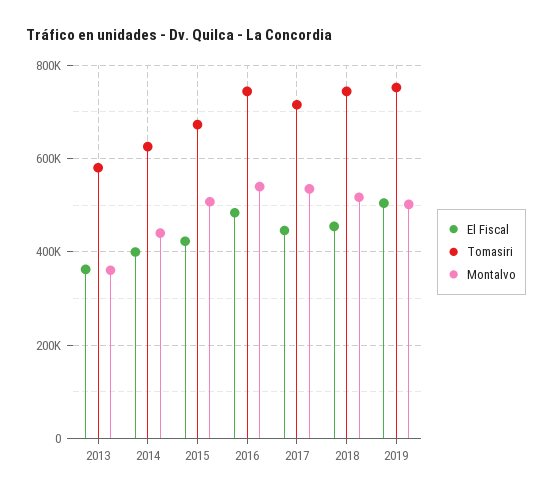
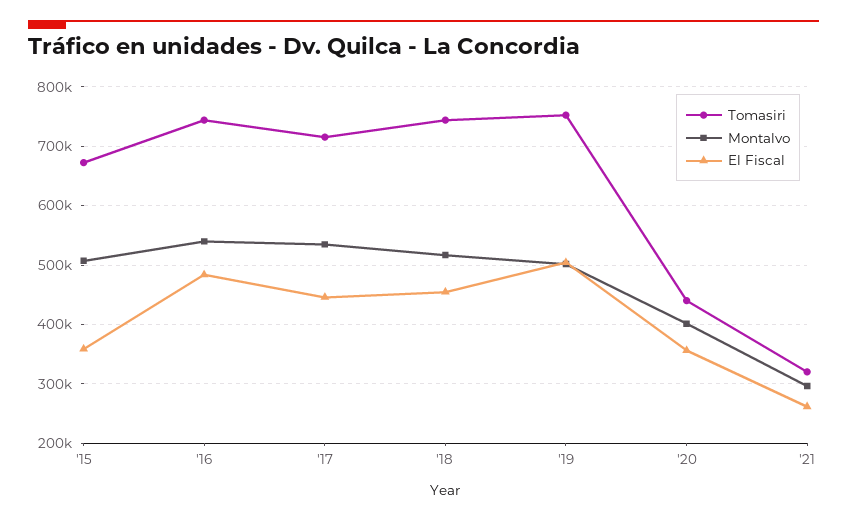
El Fiscal, 2013: 360000 -> none
Tomasiri, 2013: 580000 -> none
Montalvo, 2013: 360000 -> none
El Fiscal, 2014: 400000 -> none
Tomasiri, 2014: 620000 -> none
Montalvo, 2014: 440000 -> none
El Fiscal, 2015: 420000 -> 360000
Tomasiri, '20: none -> 440000
Montalvo, '20: none -> 400000
El Fiscal, '20: none -> 360000
Tomasiri, '21: none -> 320000
Montalvo, '21: none -> 300000
El Fiscal, '21: none -> 260000

